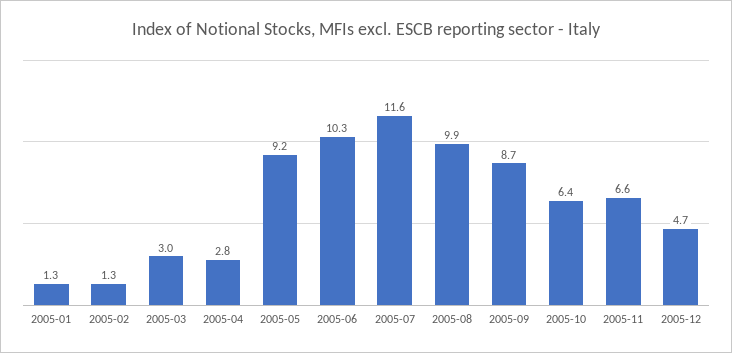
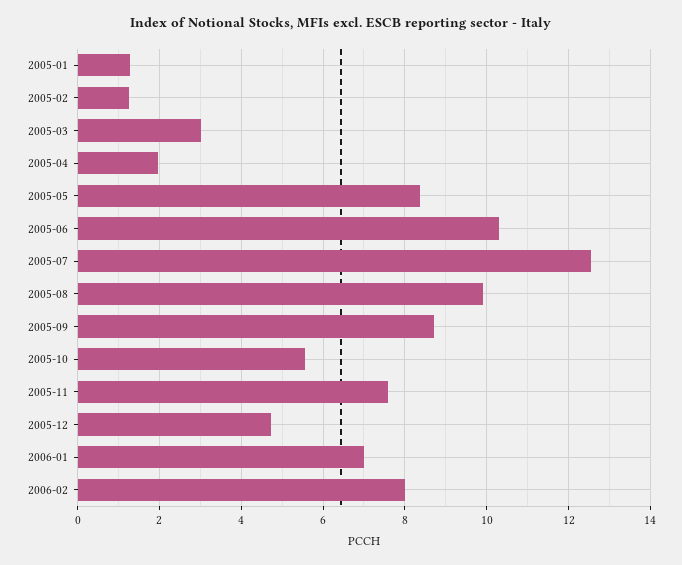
2005-04: 2.8 -> 2
2005-05: 9.2 -> 8.4
2005-07: 11.6 -> 12.6
2005-10: 6.4 -> 5.6
2005-11: 6.6 -> 7.6
2006-01: none -> 7
2006-02: none -> 8

